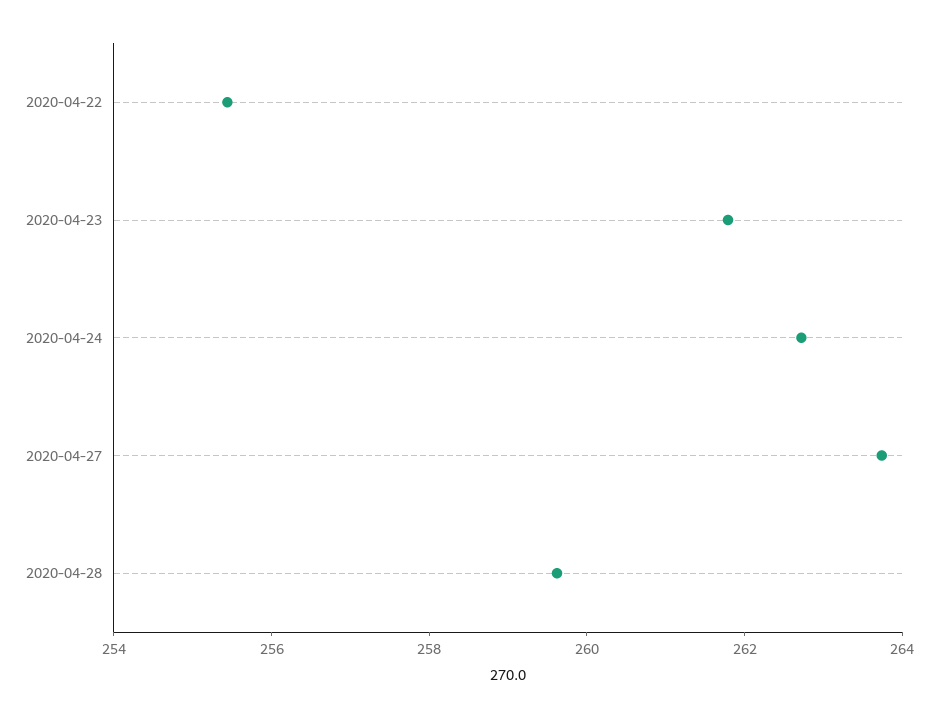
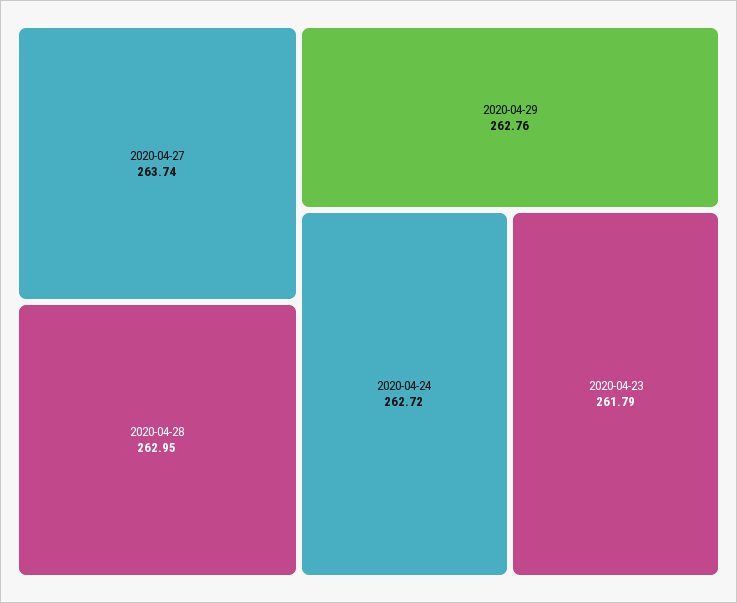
2020-04-22: 255.5 -> none
2020-04-28: 259.5 -> 262.95
2020-04-29: none -> 262.76

